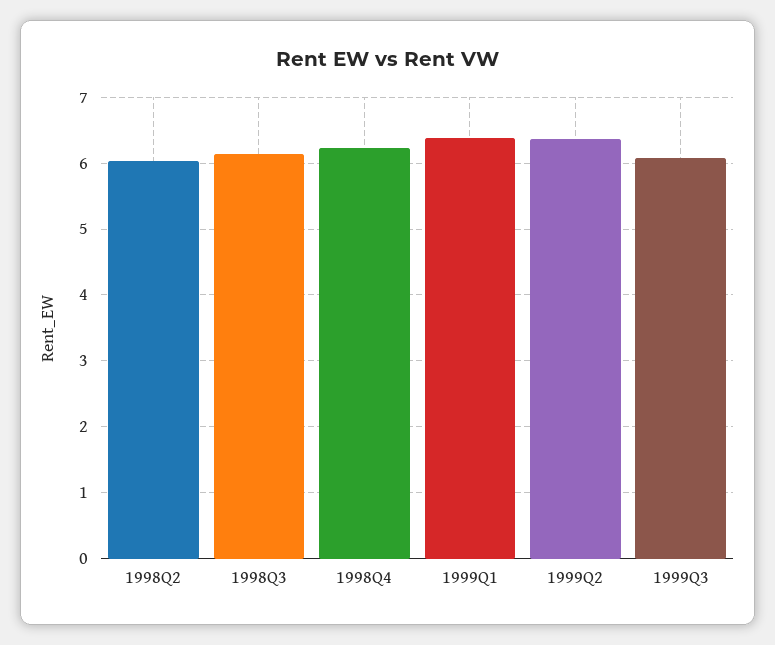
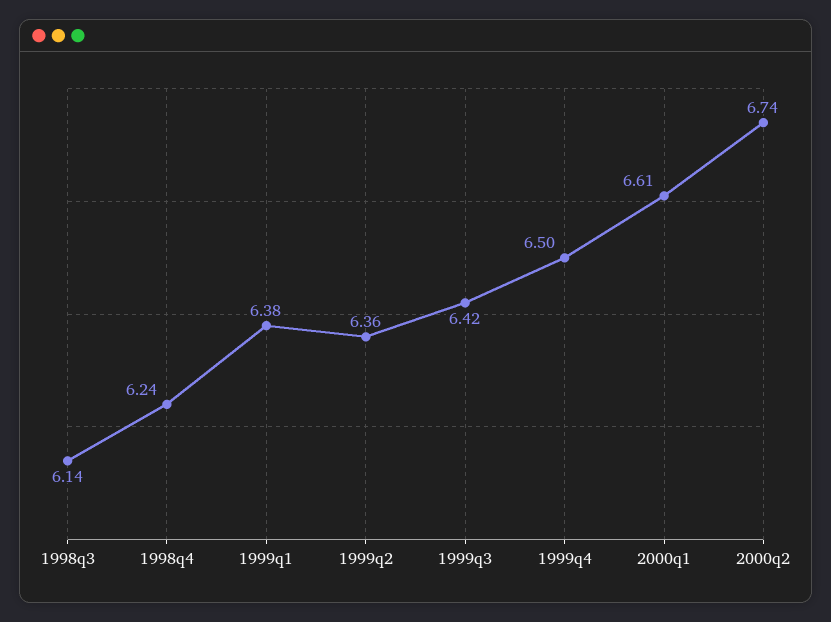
1998Q2: 6 -> none
1999Q3: 6.1 -> 6.42
1999q4: none -> 6.5
2000q1: none -> 6.61
2000q2: none -> 6.74

